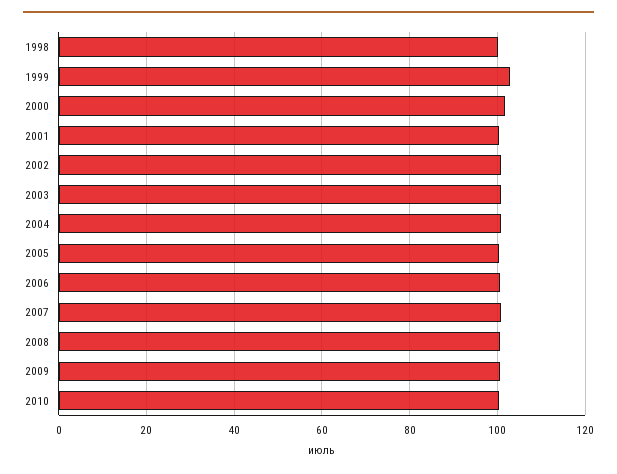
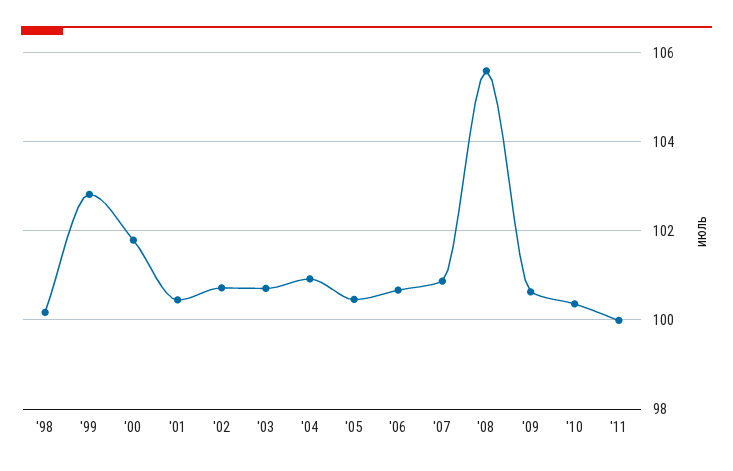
2008: 100 -> 105.6
'11: none -> 100

